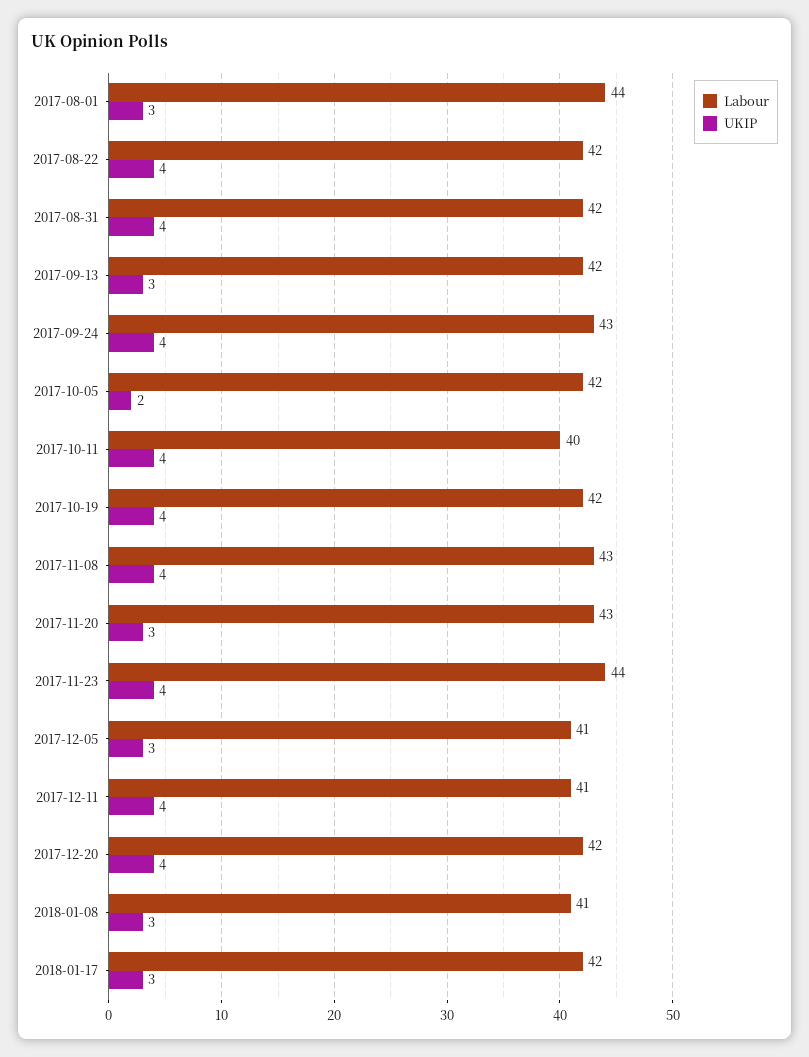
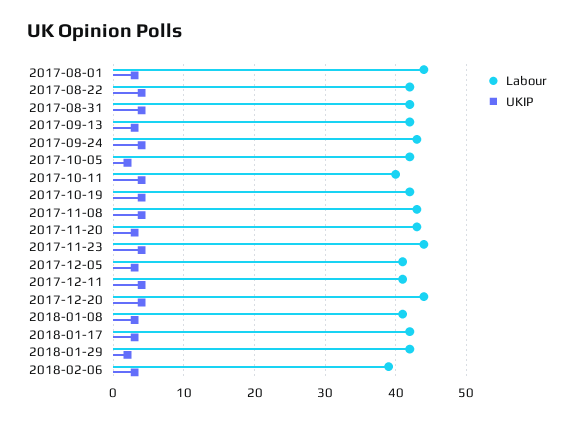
Labour, 2017-12-20: 42 -> 44
Labour, 2018-01-29: none -> 42
UKIP, 2018-01-29: none -> 2
Labour, 2018-02-06: none -> 39
UKIP, 2018-02-06: none -> 3

